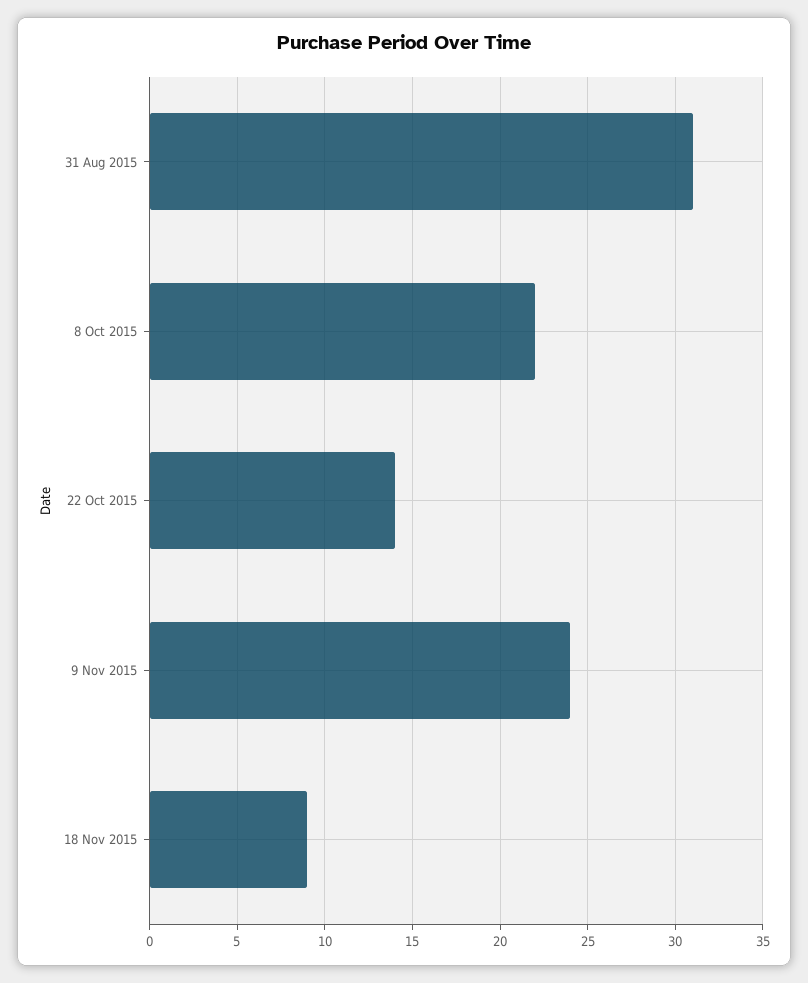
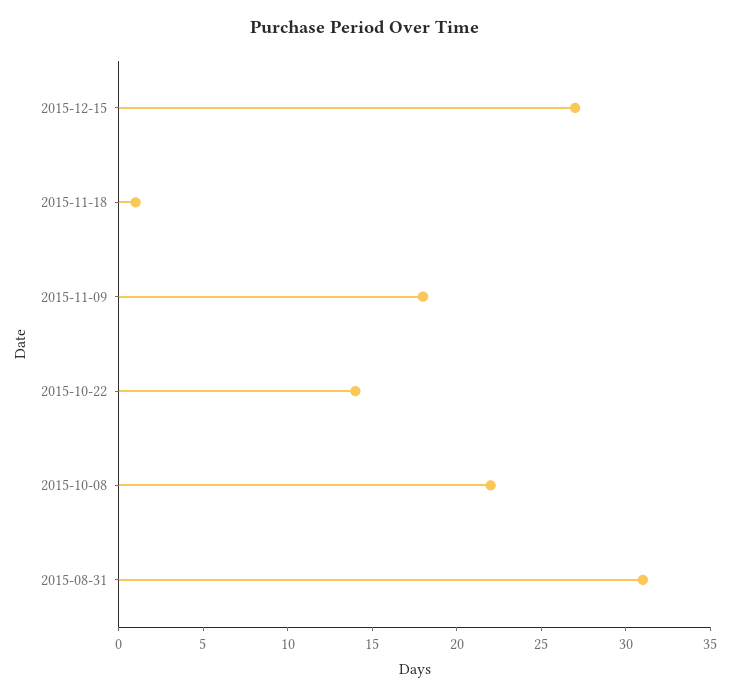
9 Nov 2015: 24 -> 18
18 Nov 2015: 9 -> 1
2015-12-15: none -> 27

